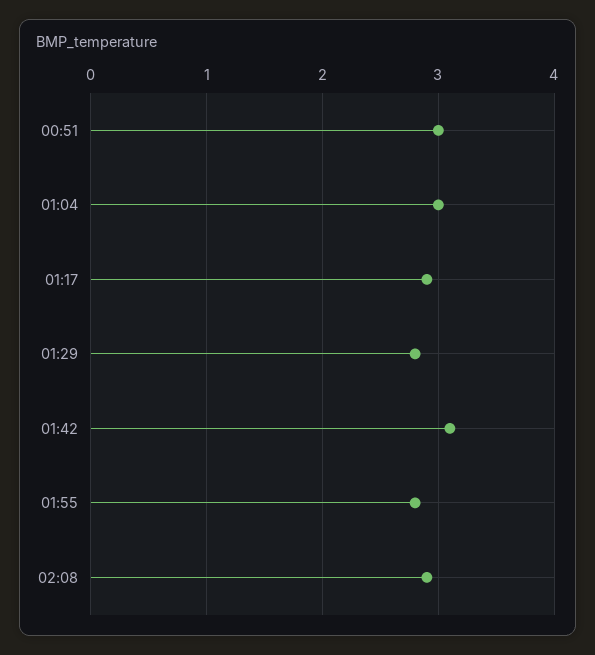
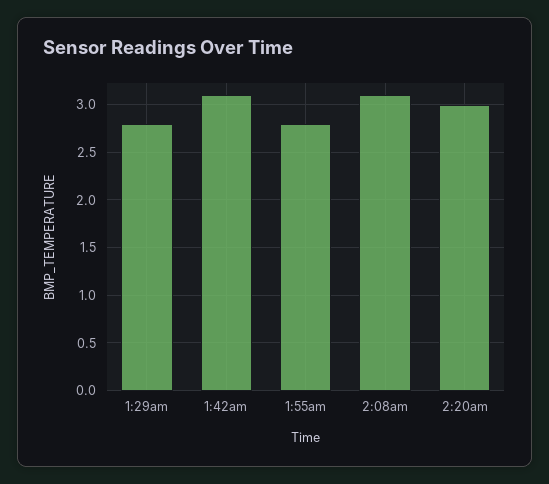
00:51: 3 -> none
01:04: 3 -> none
01:17: 2.9 -> none
02:08: 2.9 -> 3.1
2:20am: none -> 3

